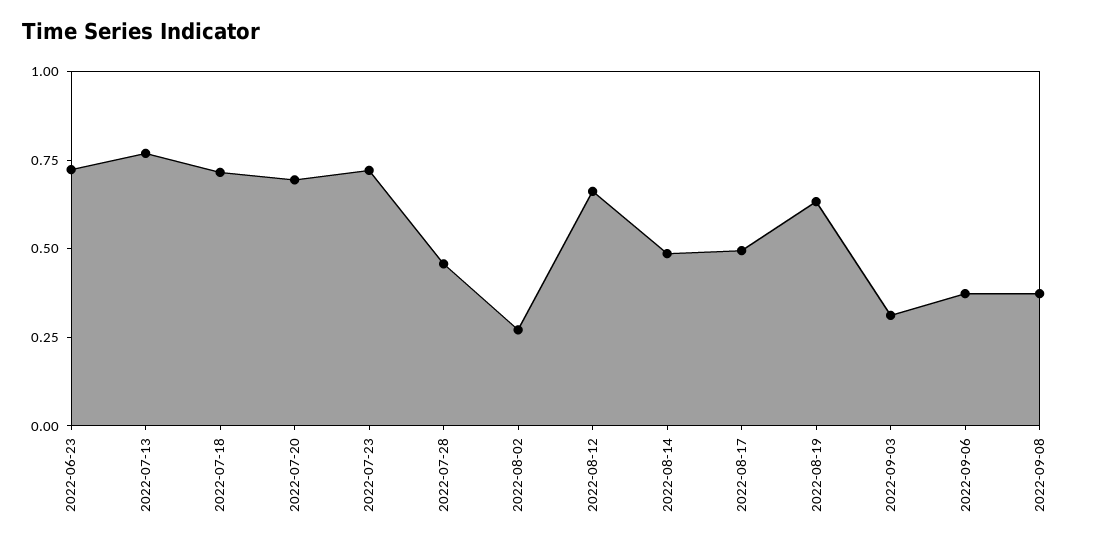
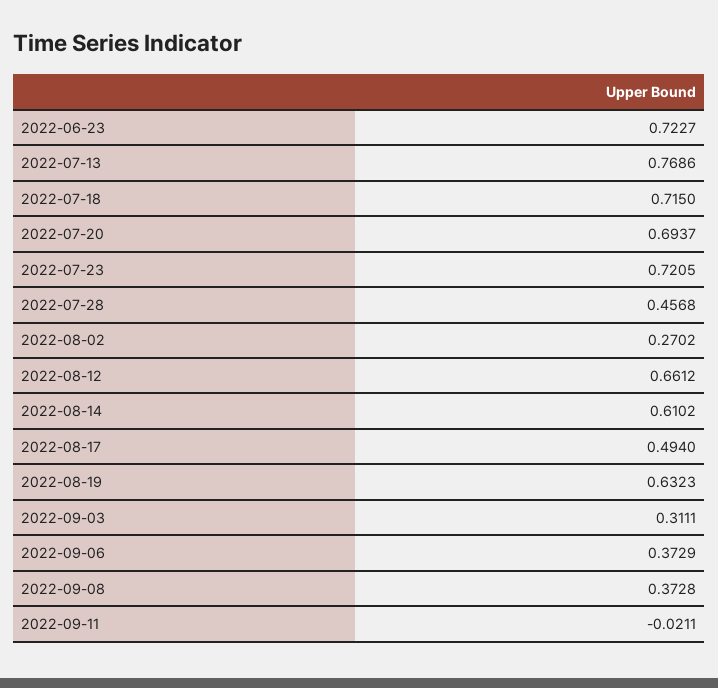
2022-08-14: 0.5 -> 0.6102
2022-09-11: none -> -0.0211

